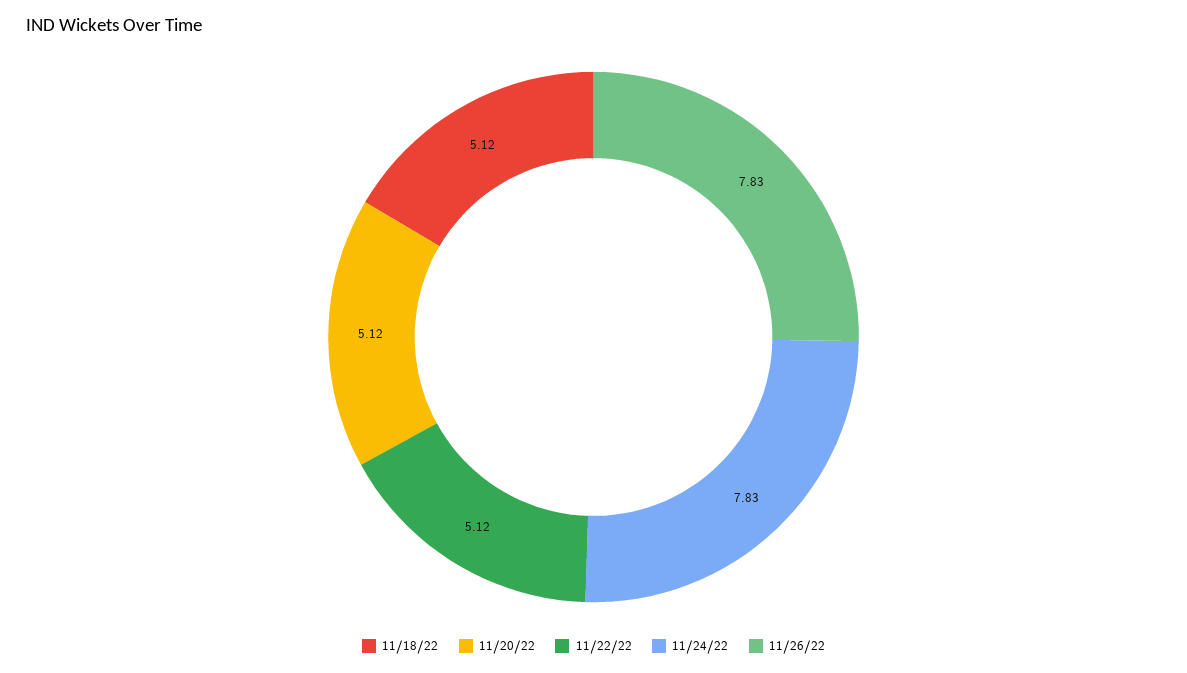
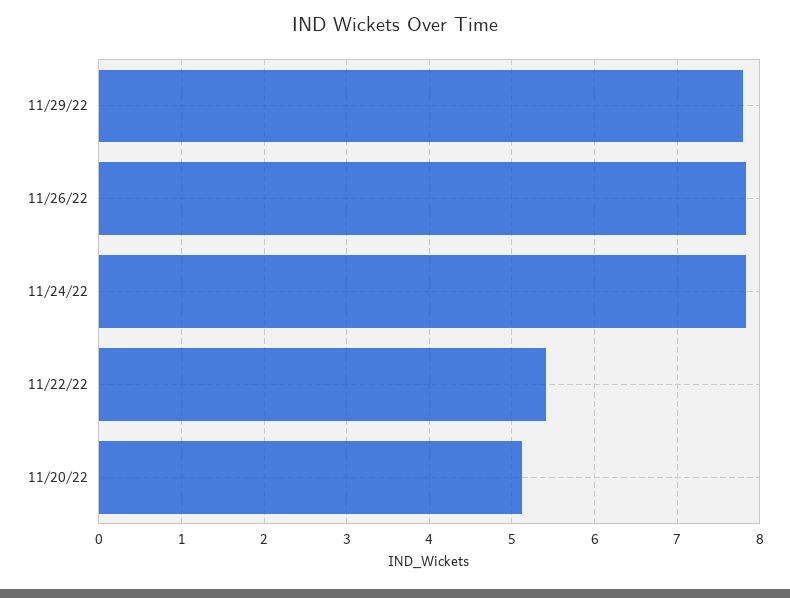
11/18/22: 5.12 -> none
11/22/22: 5.12 -> 5.4
11/29/22: none -> 7.8

